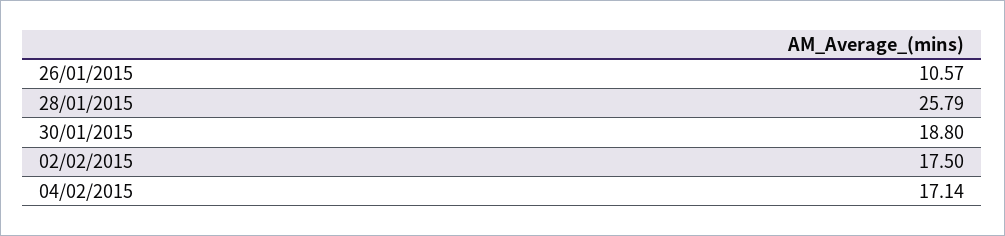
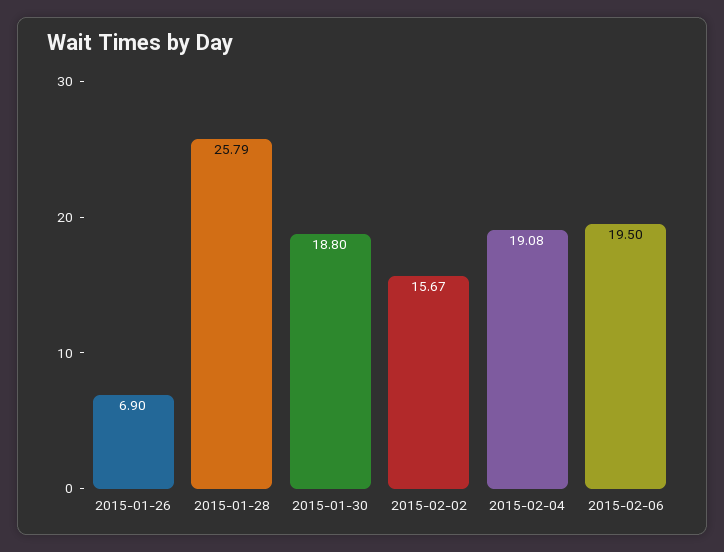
26/01/2015: 10.57 -> 6.9
02/02/2015: 17.5 -> 15.67
04/02/2015: 17.14 -> 19.08
2015-02-06: none -> 19.5

